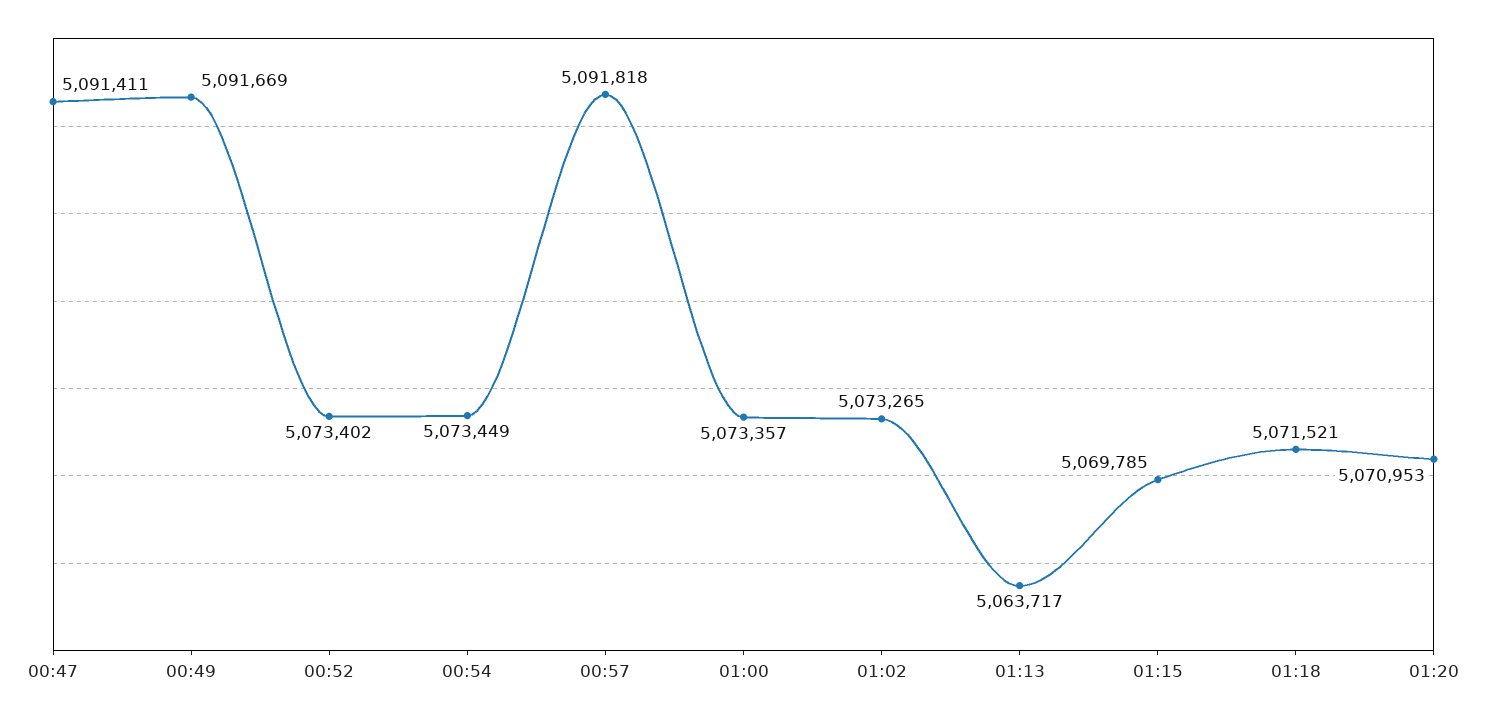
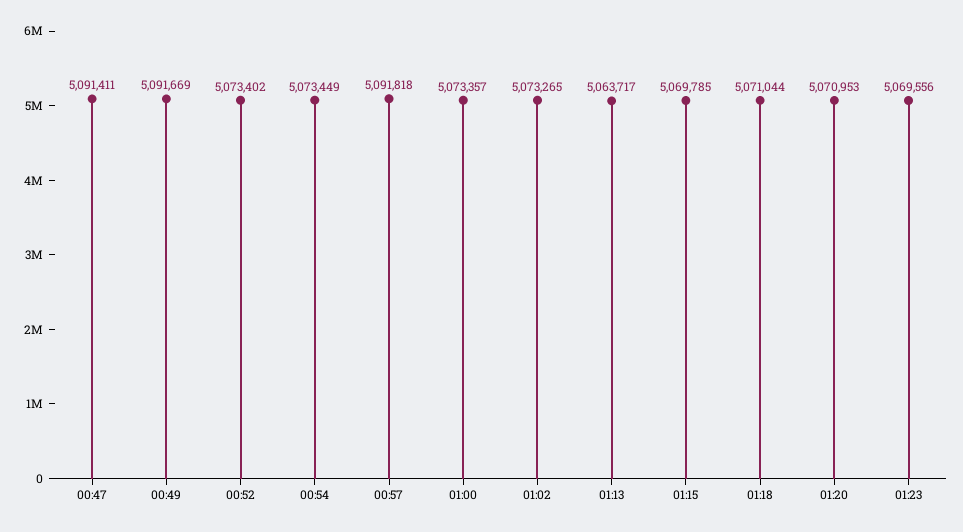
01:18: 5071521 -> 5071044
01:23: none -> 5069556

